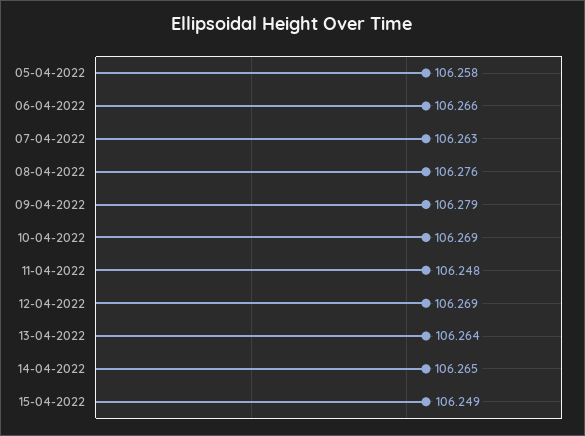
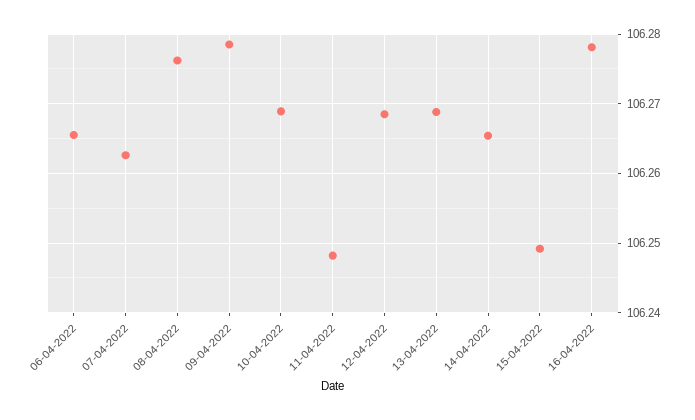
05-04-2022: 106.258 -> none
13-04-2022: 106.264 -> 106.269
16-04-2022: none -> 106.278

